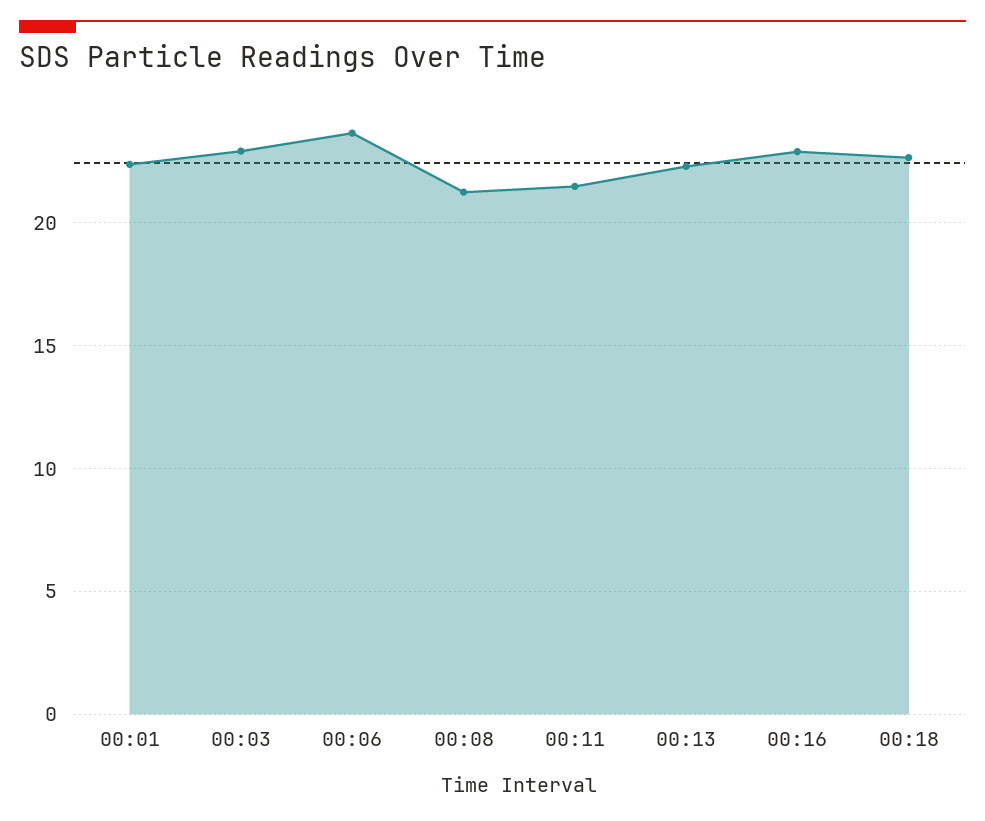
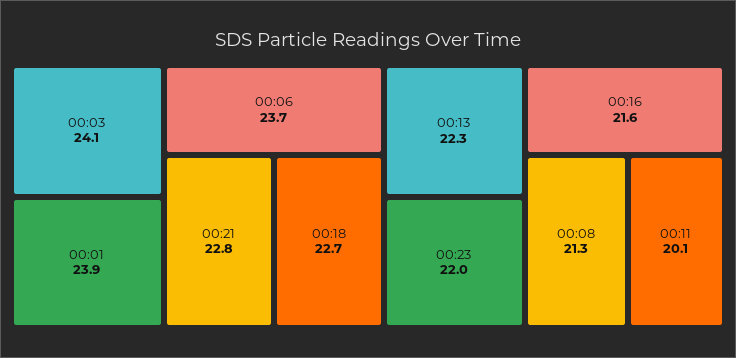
00:01: 22.5 -> 23.9
00:03: 23 -> 24.1
00:11: 21.5 -> 20.1
00:16: 23 -> 21.6
00:21: none -> 22.8
00:23: none -> 22

